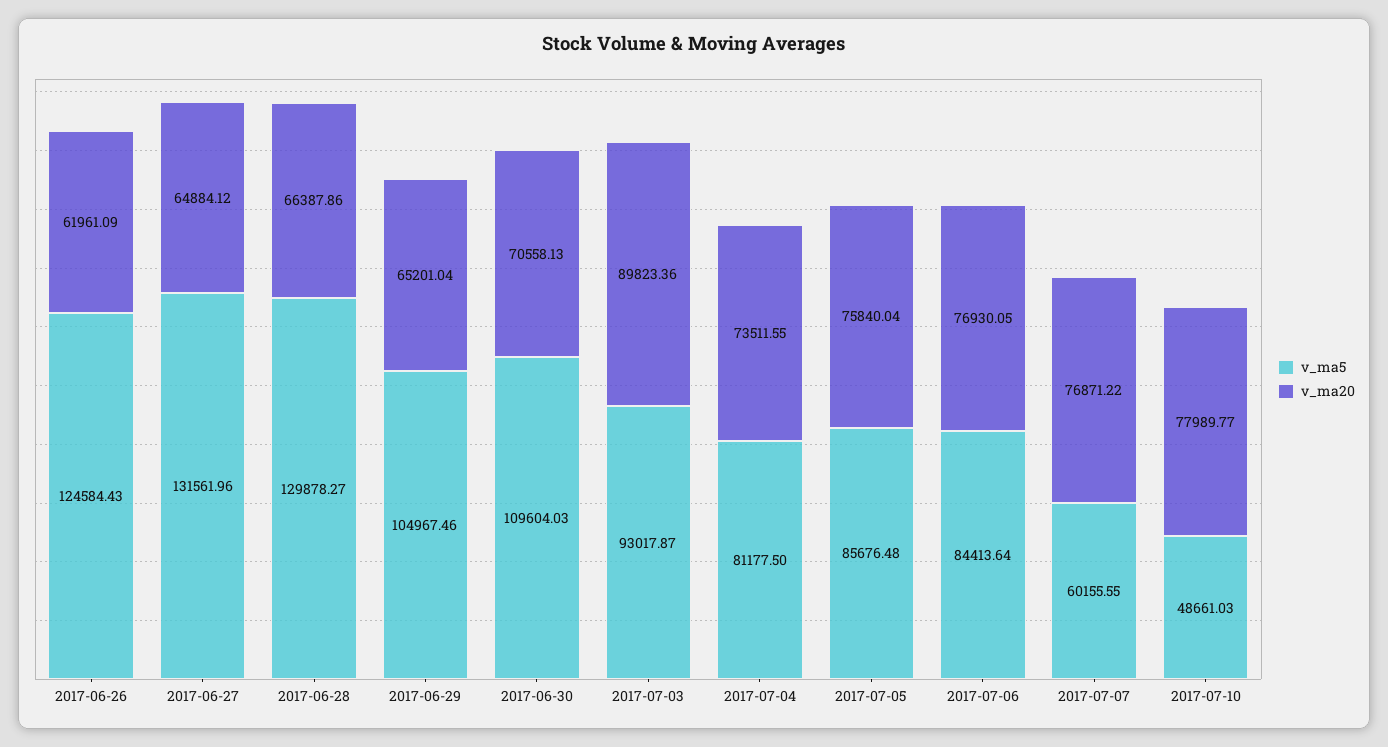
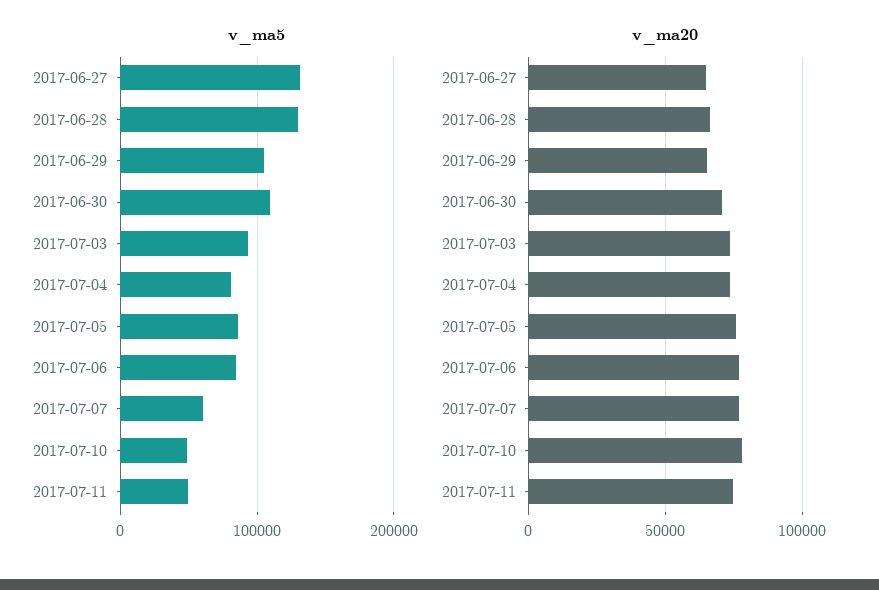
v_ma5, 2017-06-26: 124584.43 -> none
v_ma20, 2017-06-26: 61961.09 -> none
v_ma20, 2017-07-03: 89823.36 -> 75000
v_ma5, 2017-07-11: none -> 50000
v_ma20, 2017-07-11: none -> 75000

